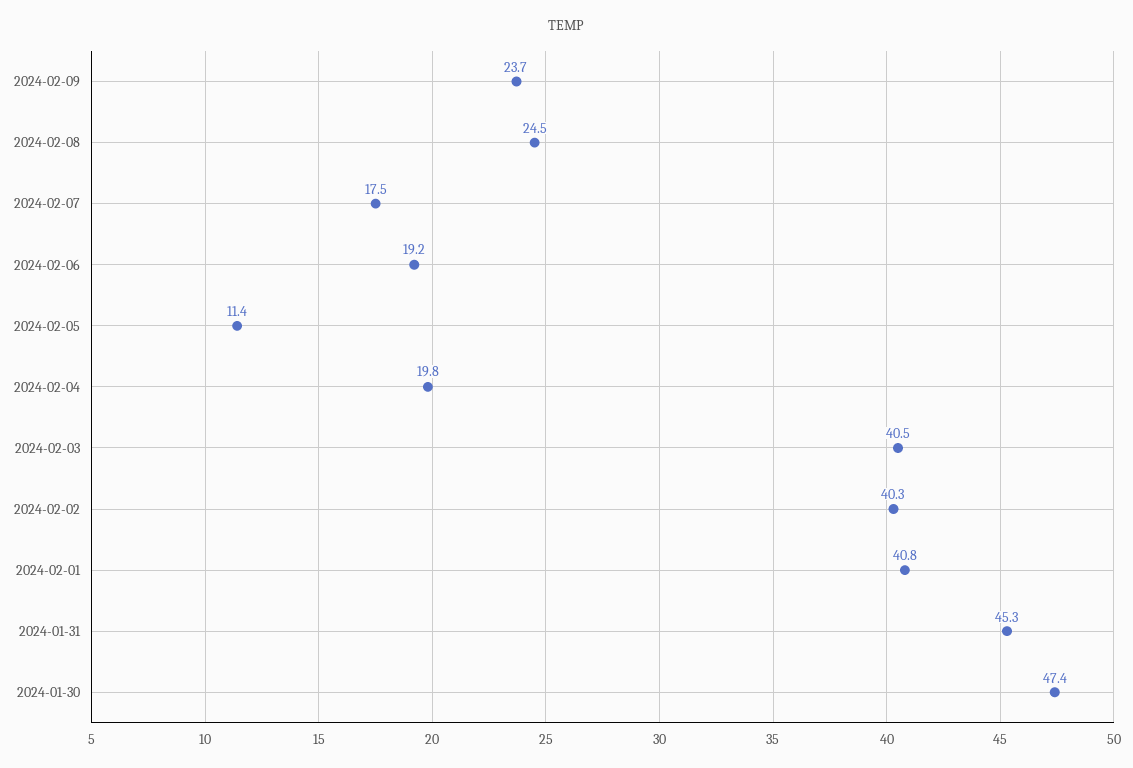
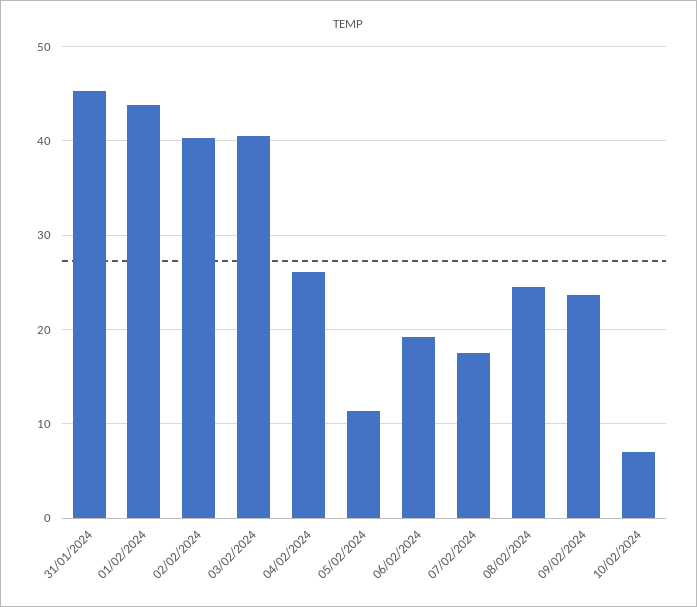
2024-02-04: 19.8 -> 26
2024-02-01: 40.8 -> 44
2024-01-30: 47.4 -> none
10/02/2024: none -> 7

